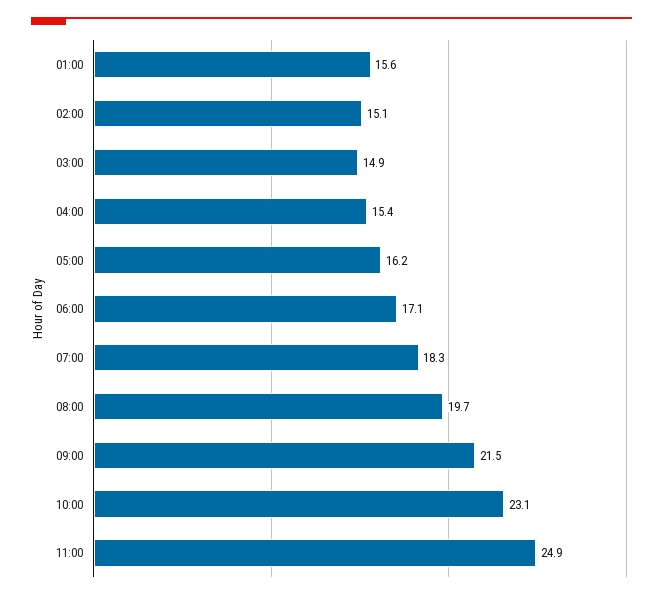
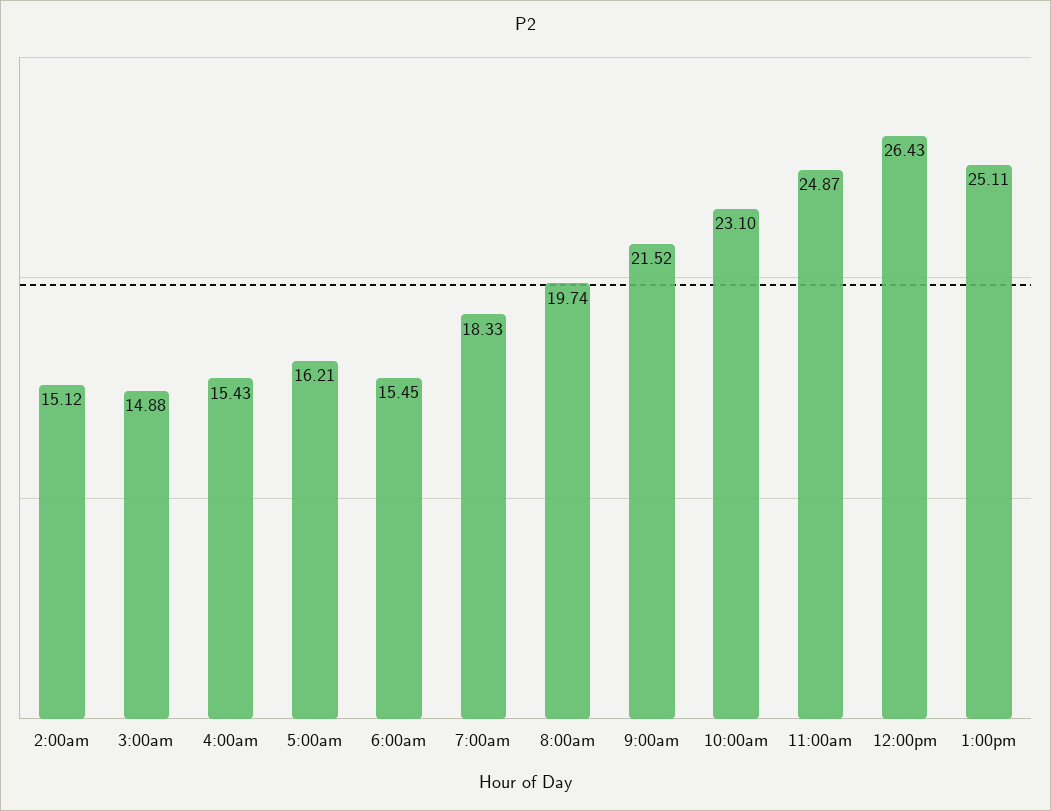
01:00: 15.6 -> none
06:00: 17.1 -> 15.45
12:00pm: none -> 26.43
1:00pm: none -> 25.11

